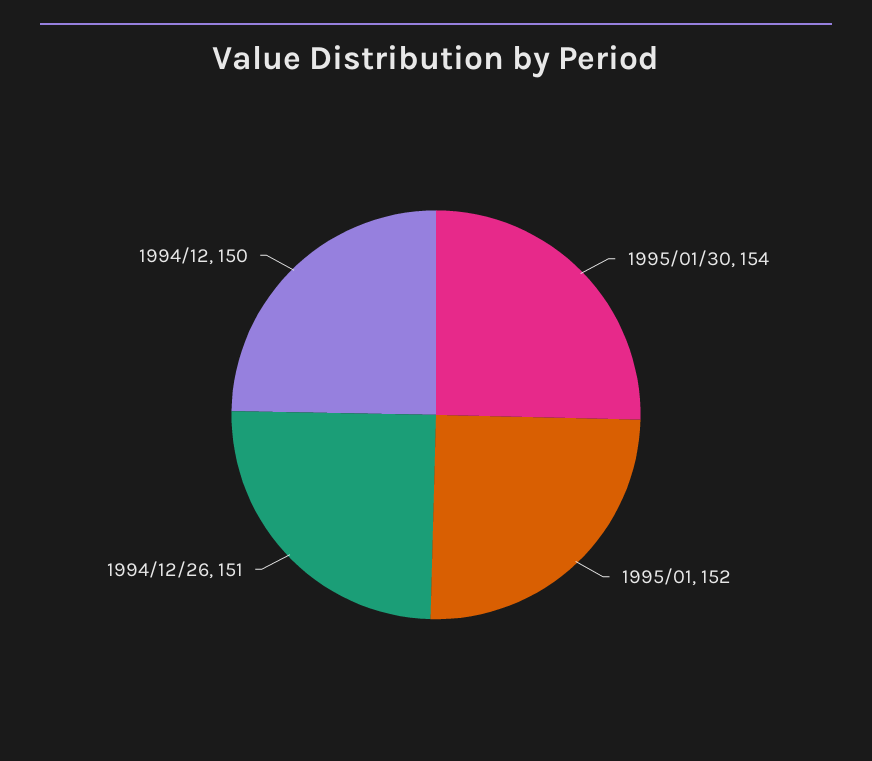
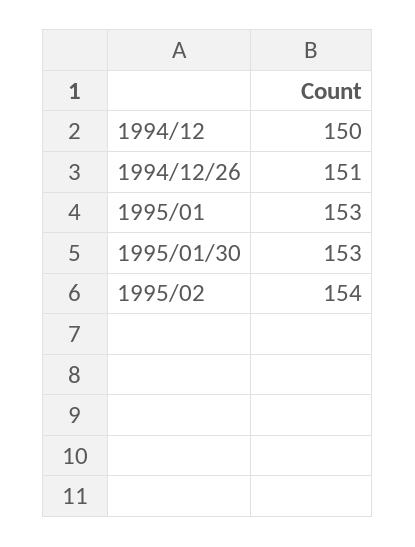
1995/01/30: 154 -> 153
1995/01: 152 -> 153
1995/02: none -> 154

